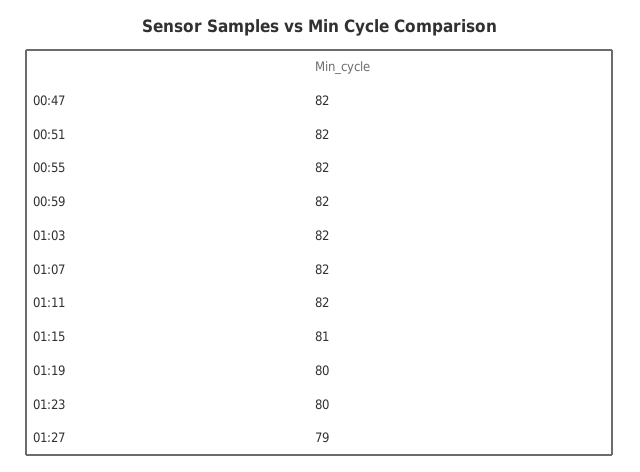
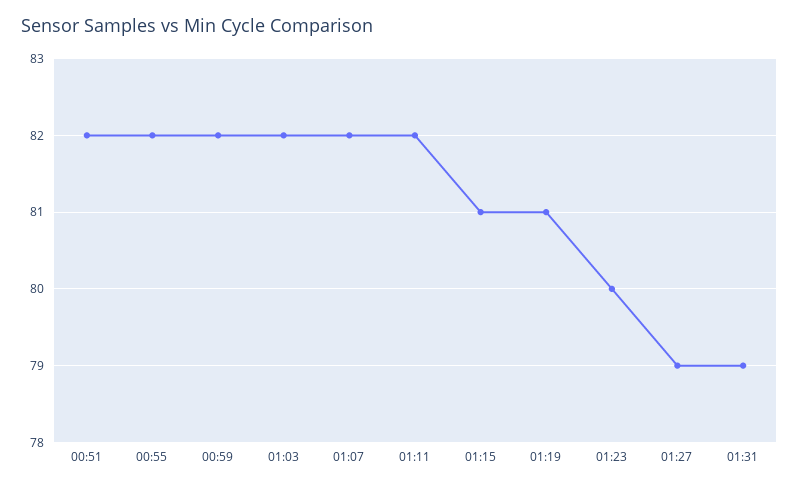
00:47: 82 -> none
01:19: 80 -> 81
01:31: none -> 79

